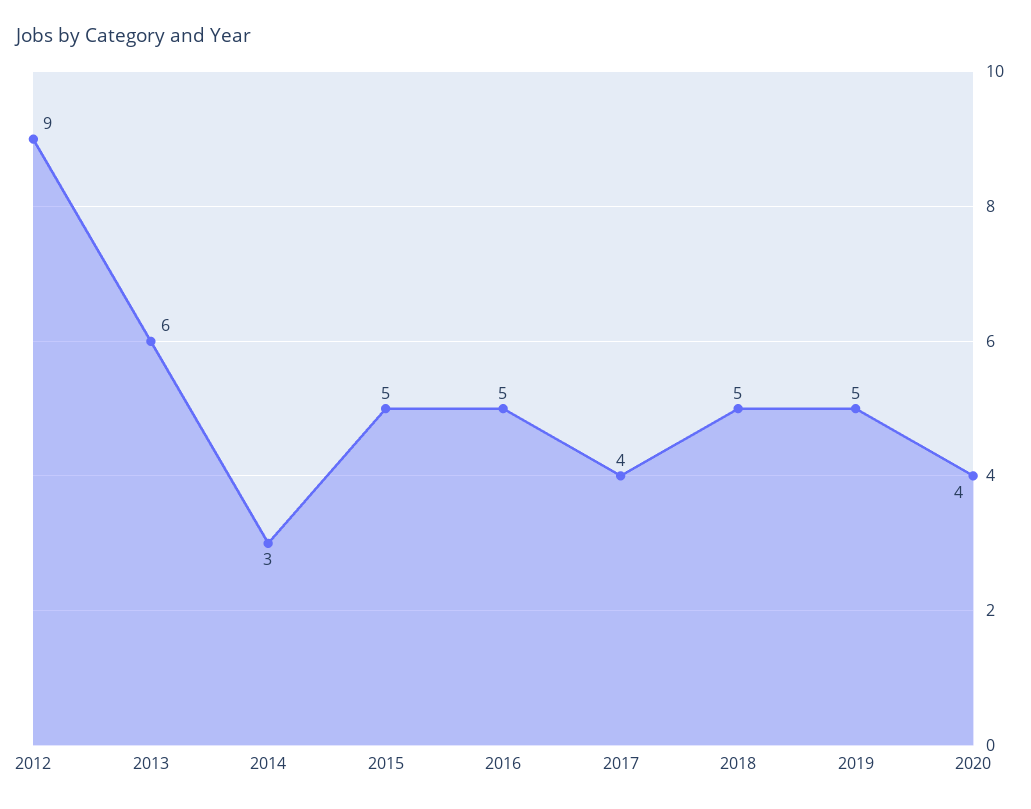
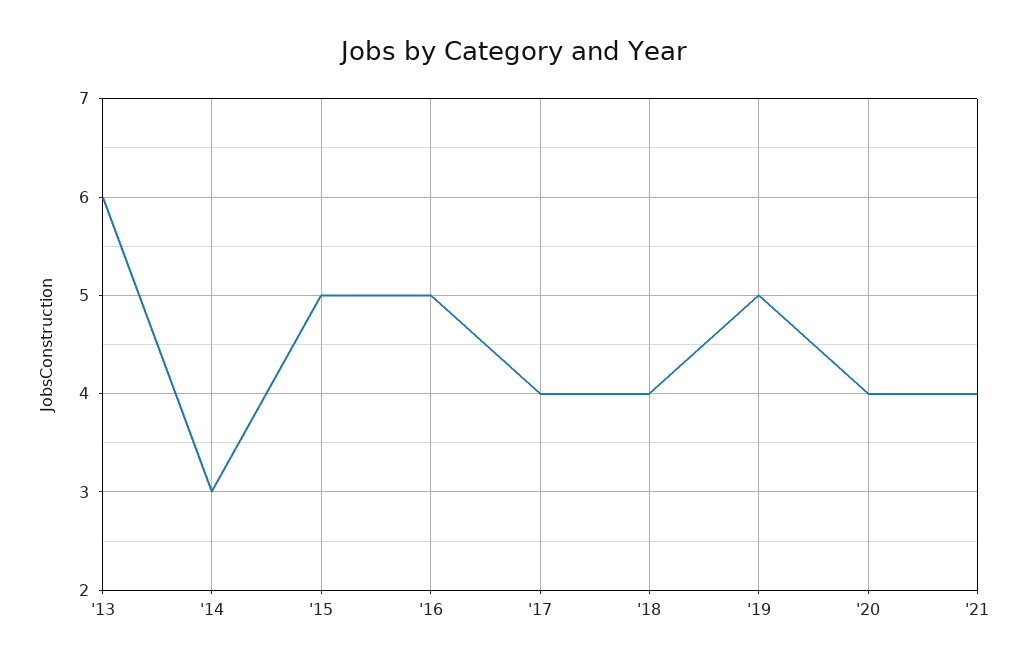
2012: 9 -> none
2018: 5 -> 4
'21: none -> 4

